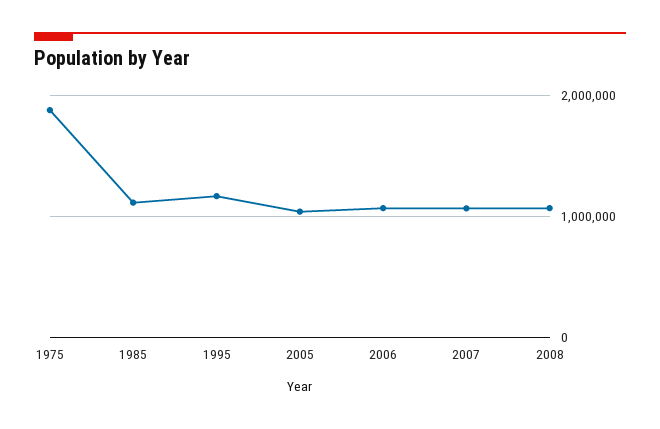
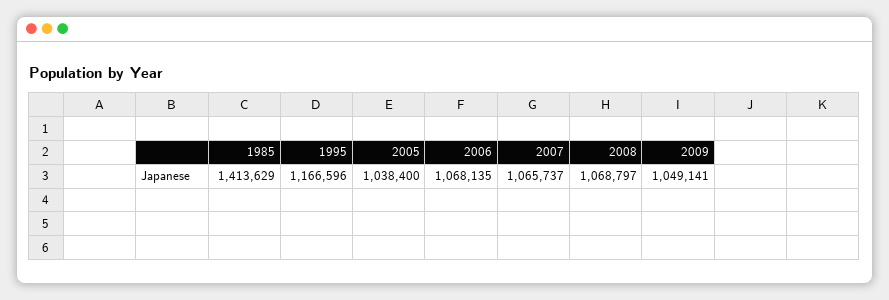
1975: 1900000 -> none
1985: 1100000 -> 1413629
2009: none -> 1049141

